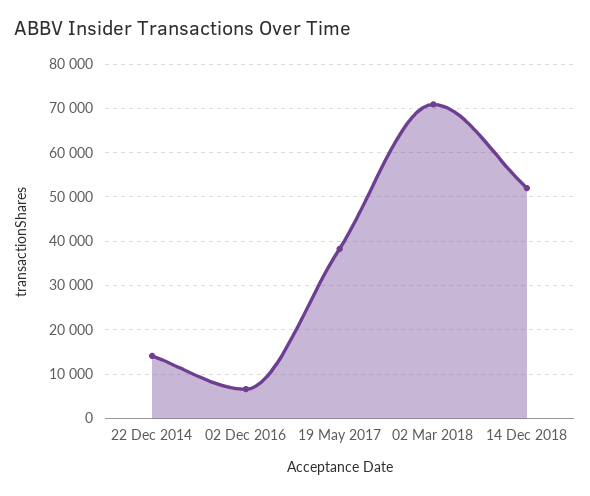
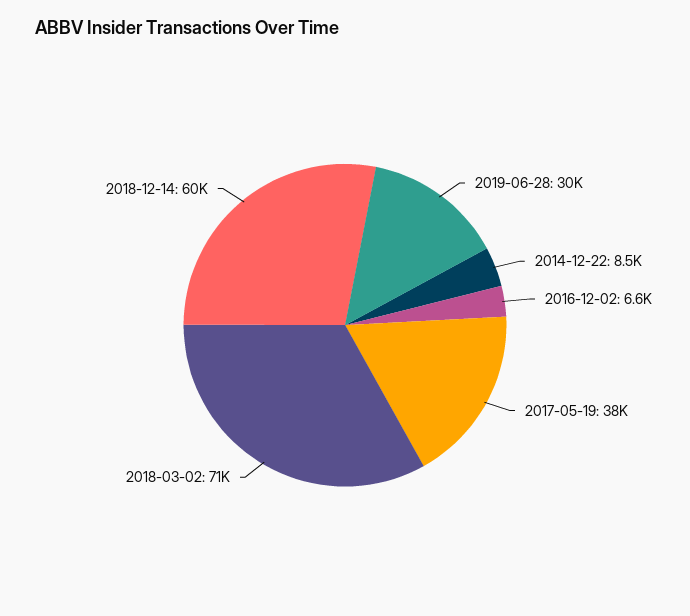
22 Dec 2014: 14000 -> 8500
14 Dec 2018: 52000 -> 60000
2019-06-28: none -> 30000

